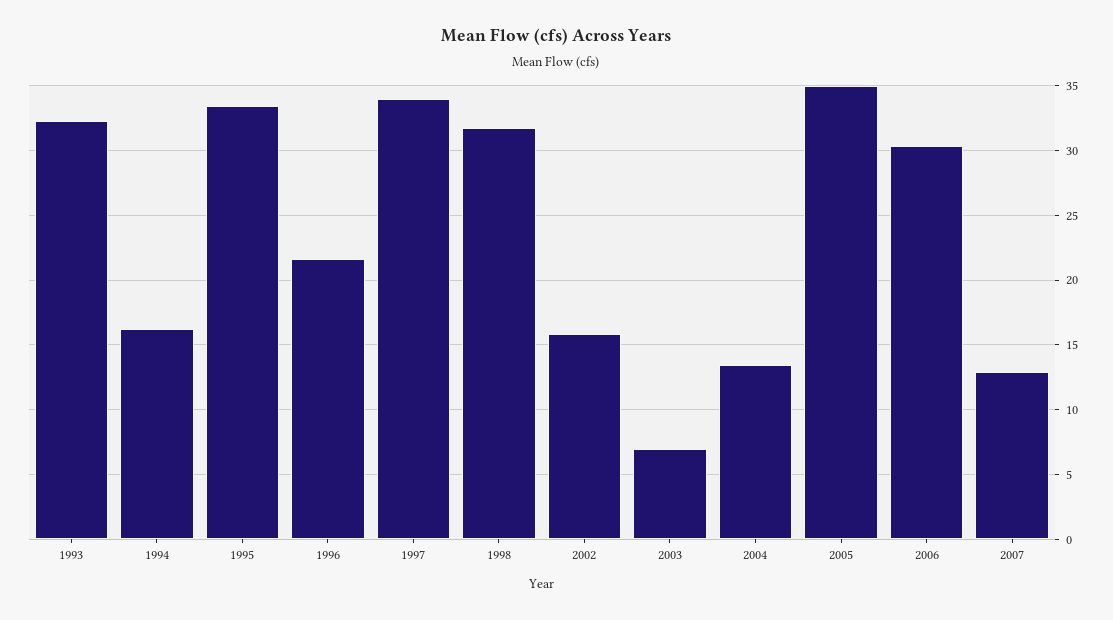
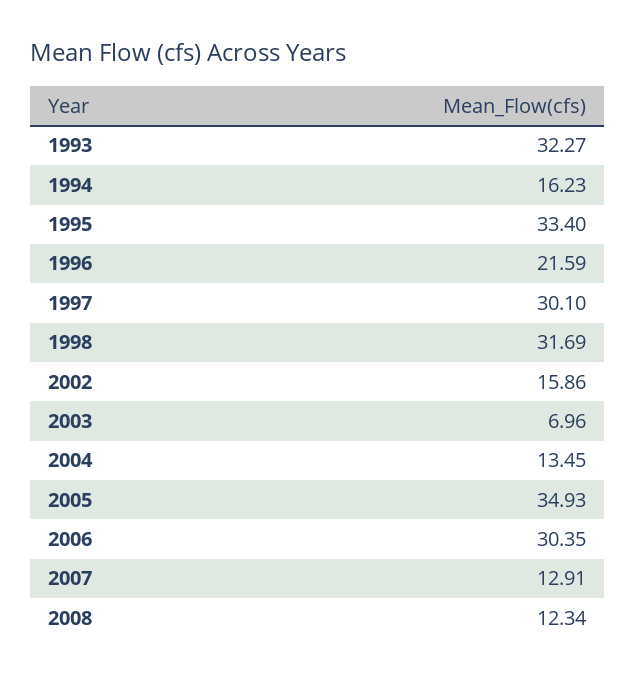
1997: 34 -> 30.1
2008: none -> 12.34

